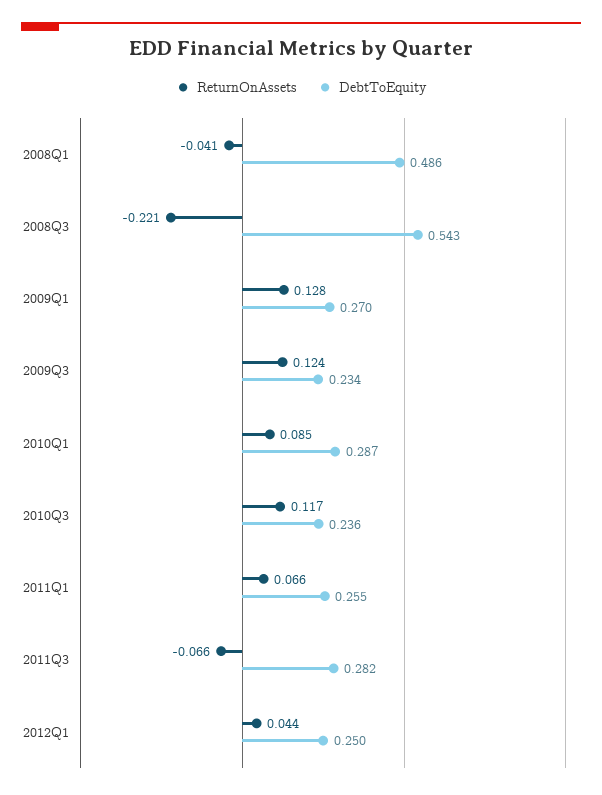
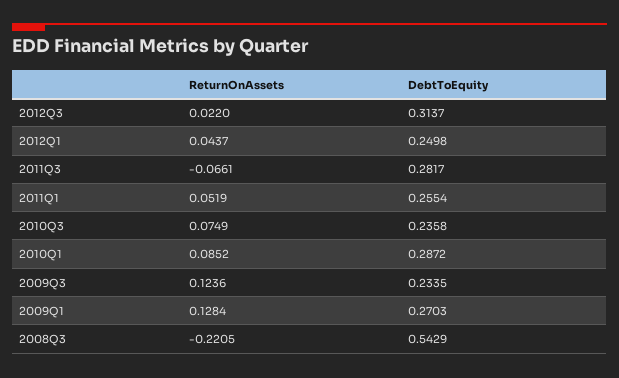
ReturnOnAssets, 2008Q1: -0.041 -> none
DebtToEquity, 2008Q1: 0.486 -> none
ReturnOnAssets, 2010Q3: 0.117 -> 0.0749
ReturnOnAssets, 2011Q1: 0.066 -> 0.0519
ReturnOnAssets, 2012Q3: none -> 0.022
DebtToEquity, 2012Q3: none -> 0.3137

